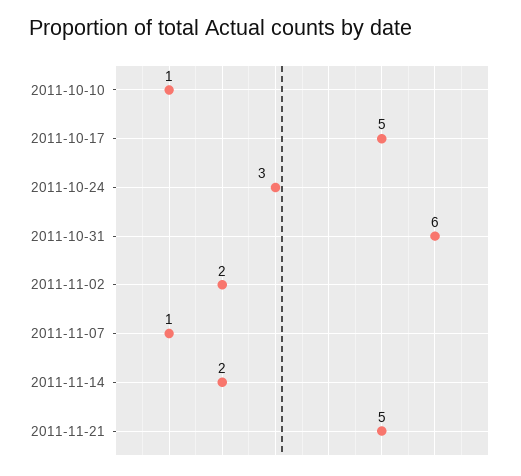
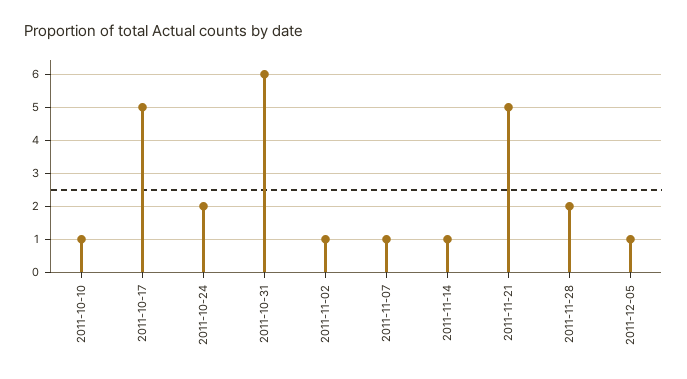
2011-10-24: 3 -> 2
2011-11-02: 2 -> 1
2011-11-14: 2 -> 1
2011-11-28: none -> 2
2011-12-05: none -> 1

